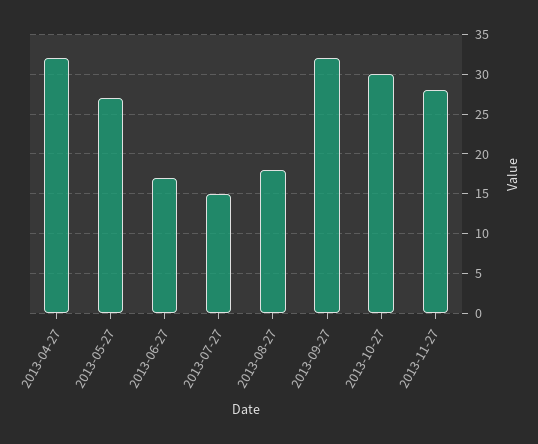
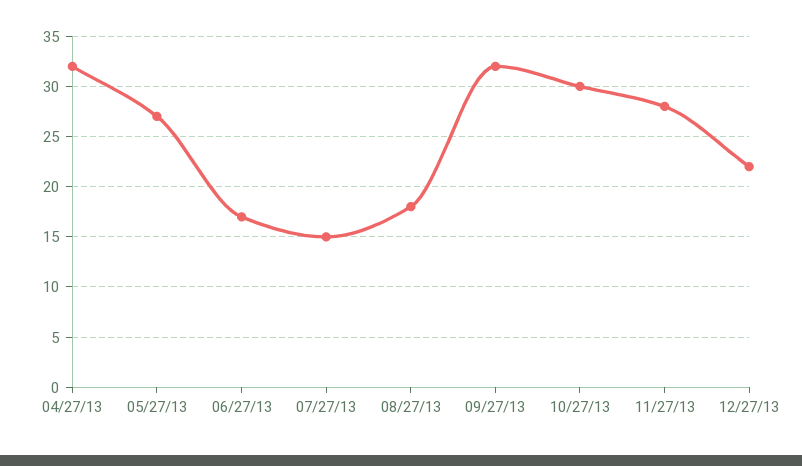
12/27/13: none -> 22

